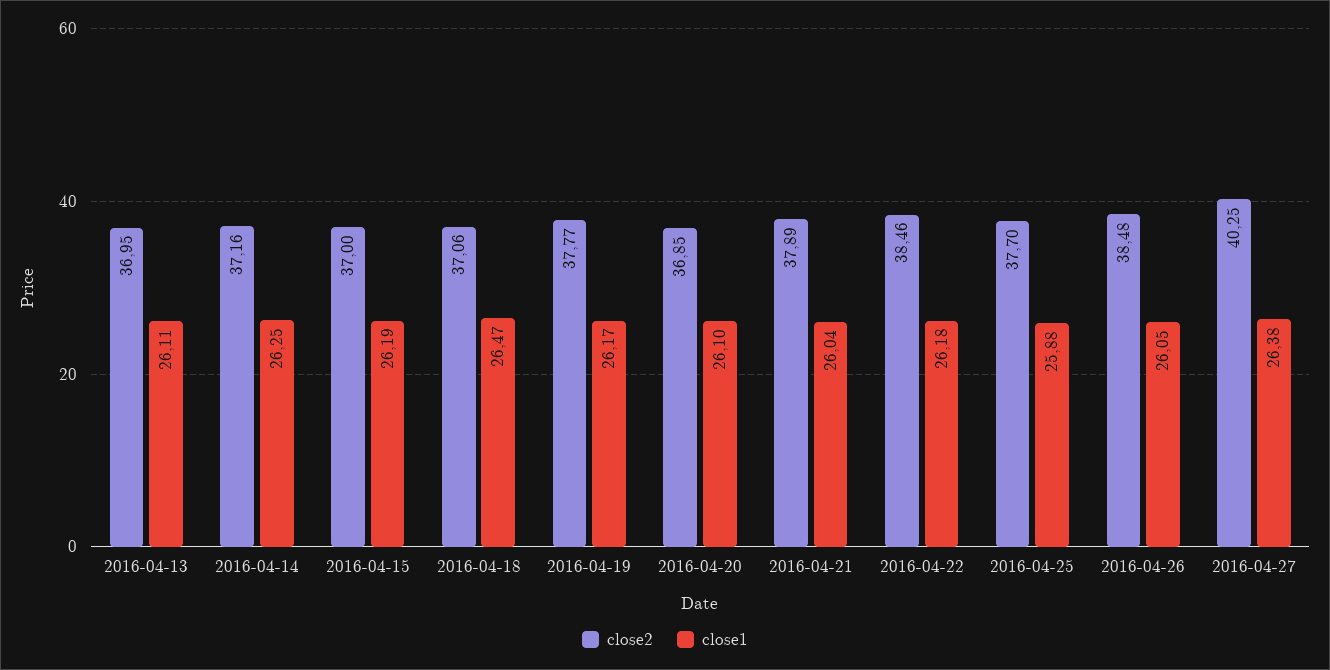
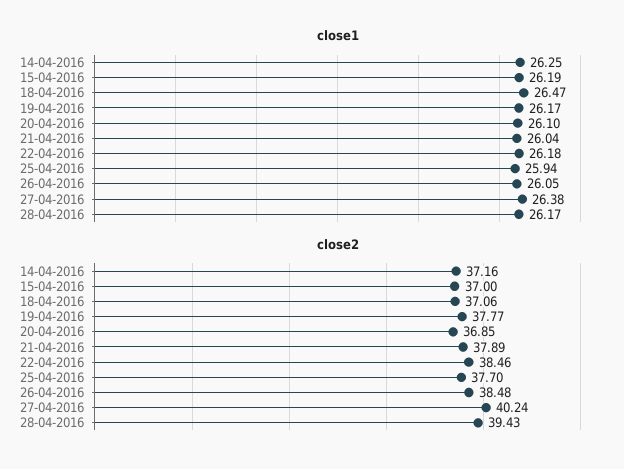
close2, 2016-04-13: 36.95 -> none
close1, 2016-04-13: 26.11 -> none
close1, 2016-04-25: 25.88 -> 25.94
close2, 2016-04-27: 40.25 -> 40.24
close1, 28-04-2016: none -> 26.17
close2, 28-04-2016: none -> 39.43

